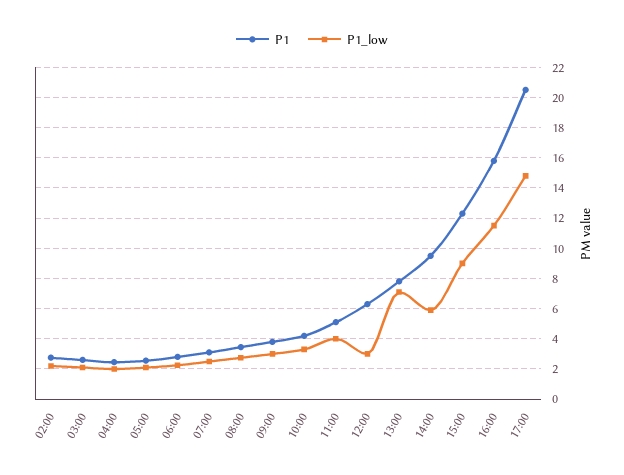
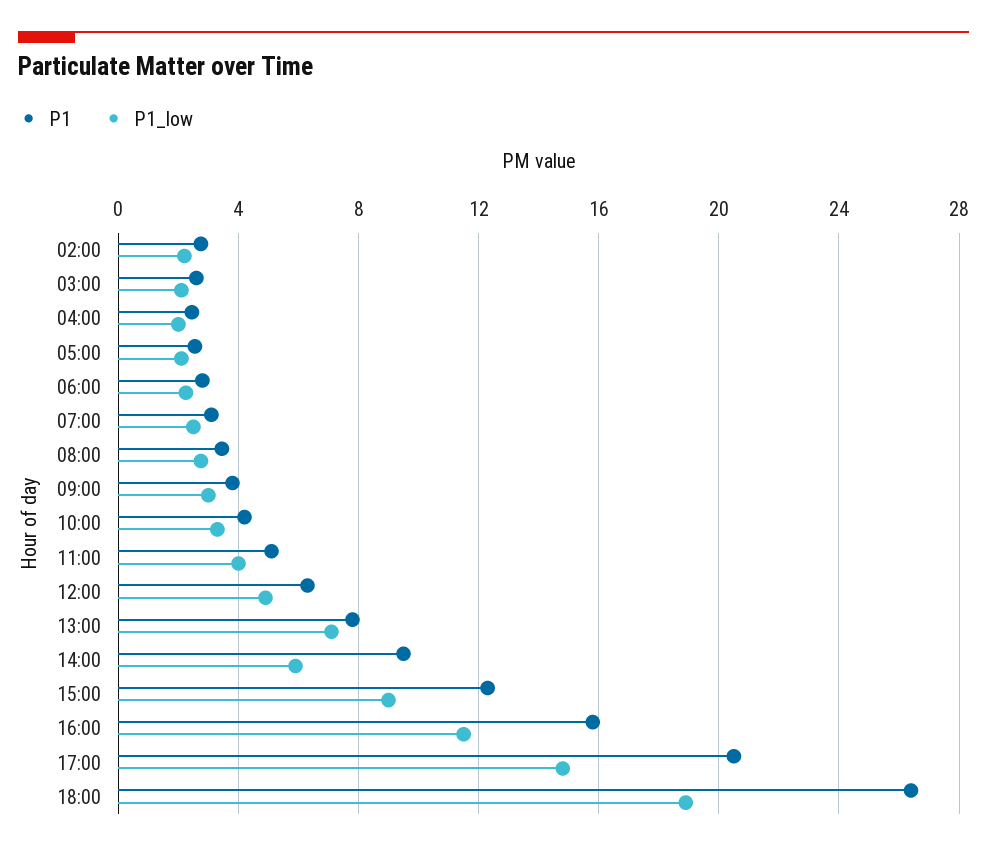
P1_low, 12:00: 3 -> 5
P1, 18:00: none -> 26.5
P1_low, 18:00: none -> 19

